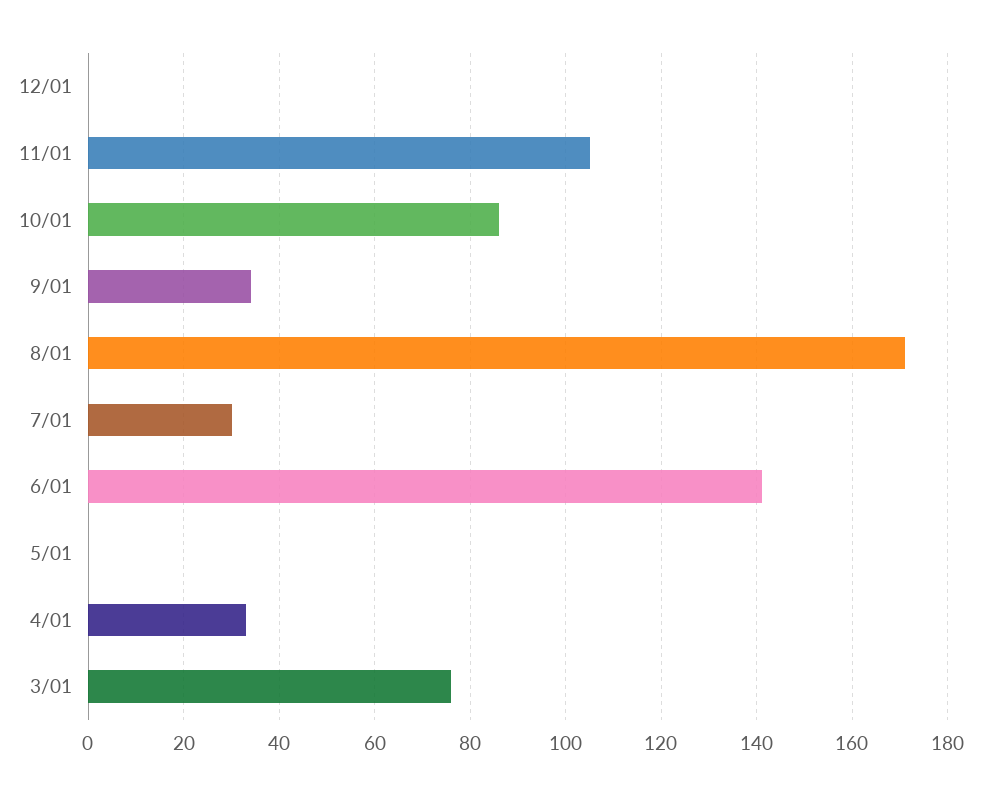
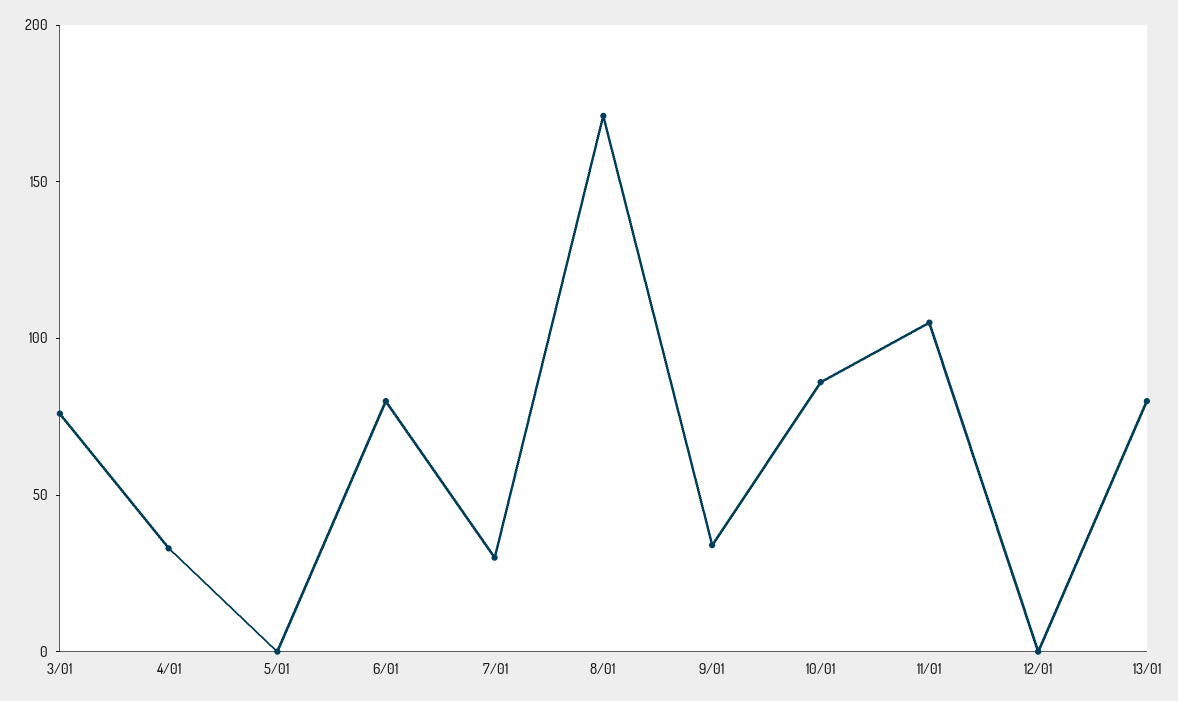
6/01: 140 -> 80
13/01: none -> 80

